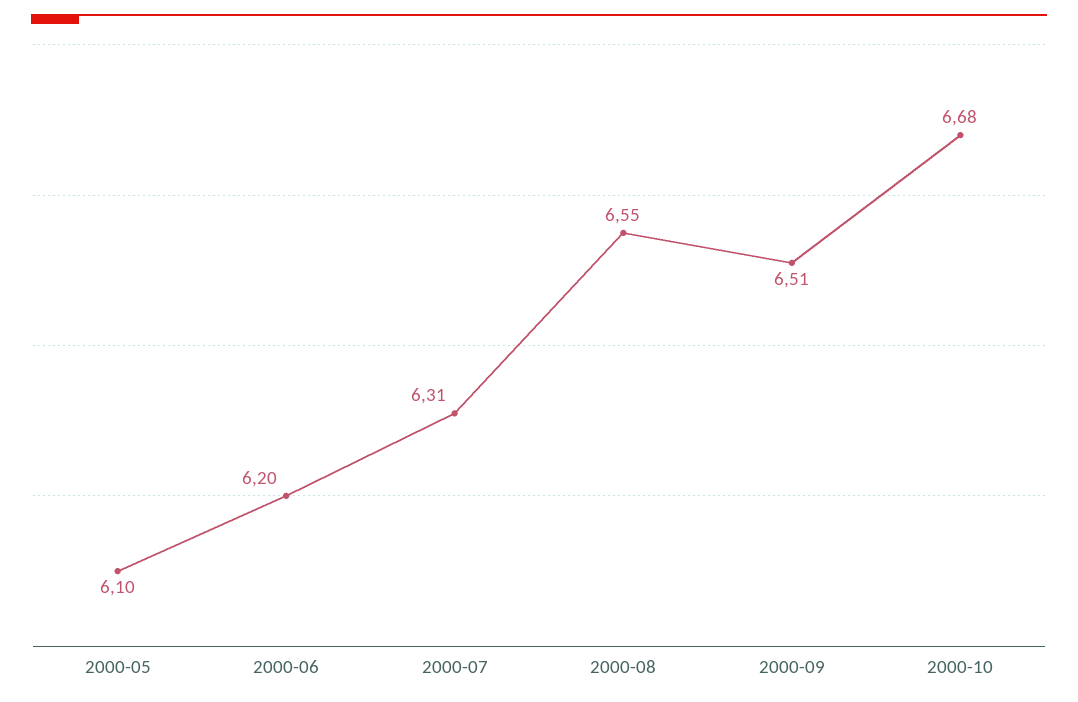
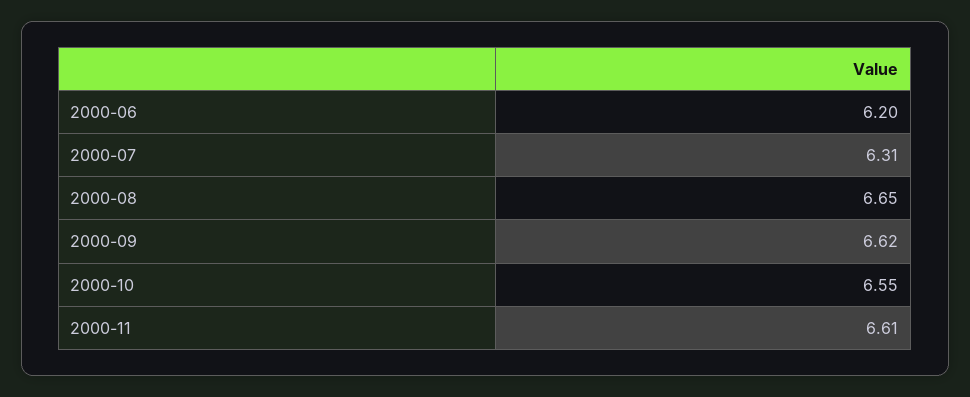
2000-05: 6.1 -> none
2000-08: 6.55 -> 6.65
2000-09: 6.51 -> 6.62
2000-10: 6.68 -> 6.55
2000-11: none -> 6.61

